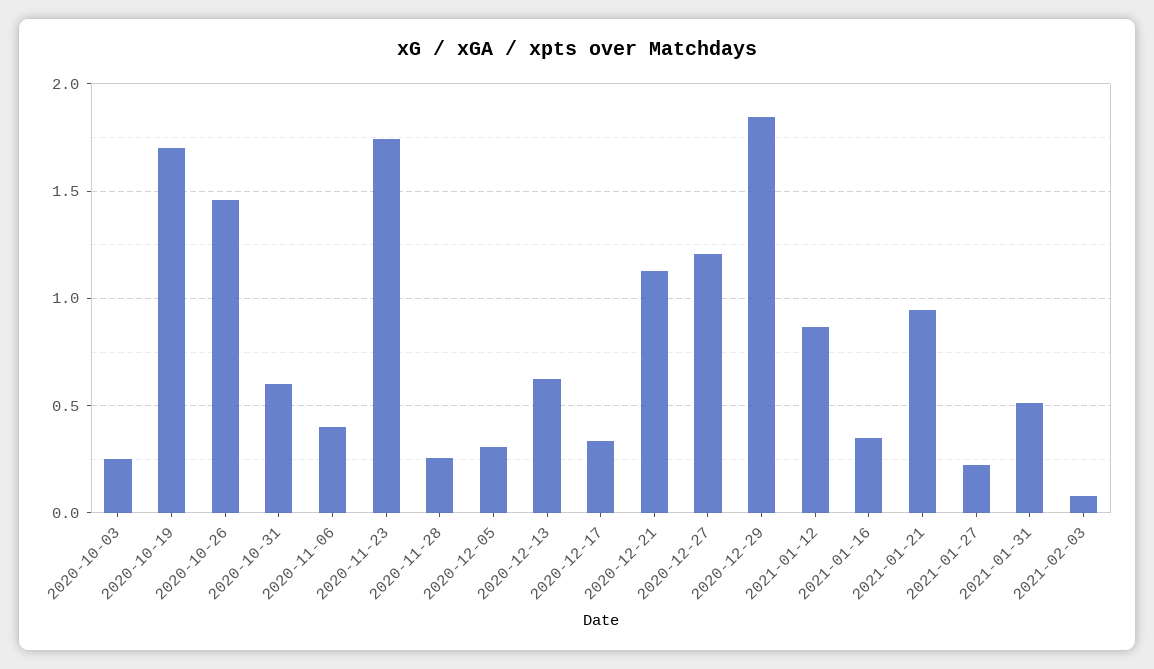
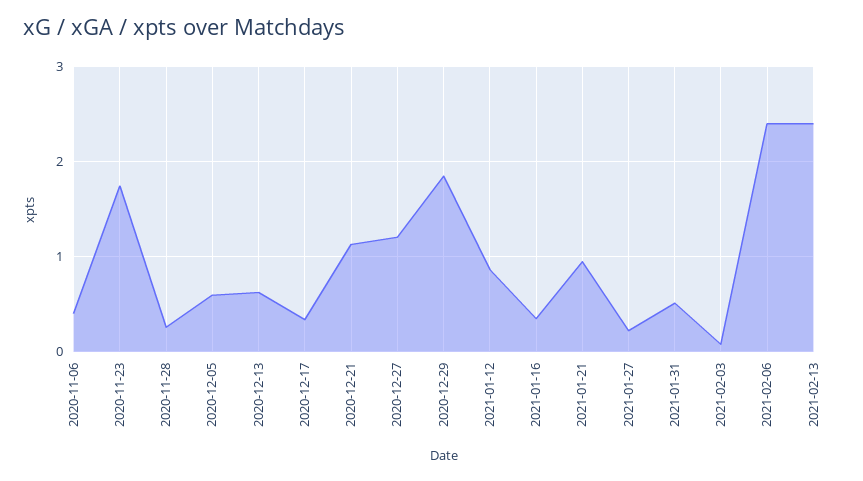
2020-10-03: 0.25 -> none
2020-10-19: 1.7 -> none
2020-10-26: 1.45 -> none
2020-10-31: 0.6 -> none
2020-12-05: 0.3 -> 0.6
2021-02-06: none -> 2.4
2021-02-13: none -> 2.4

